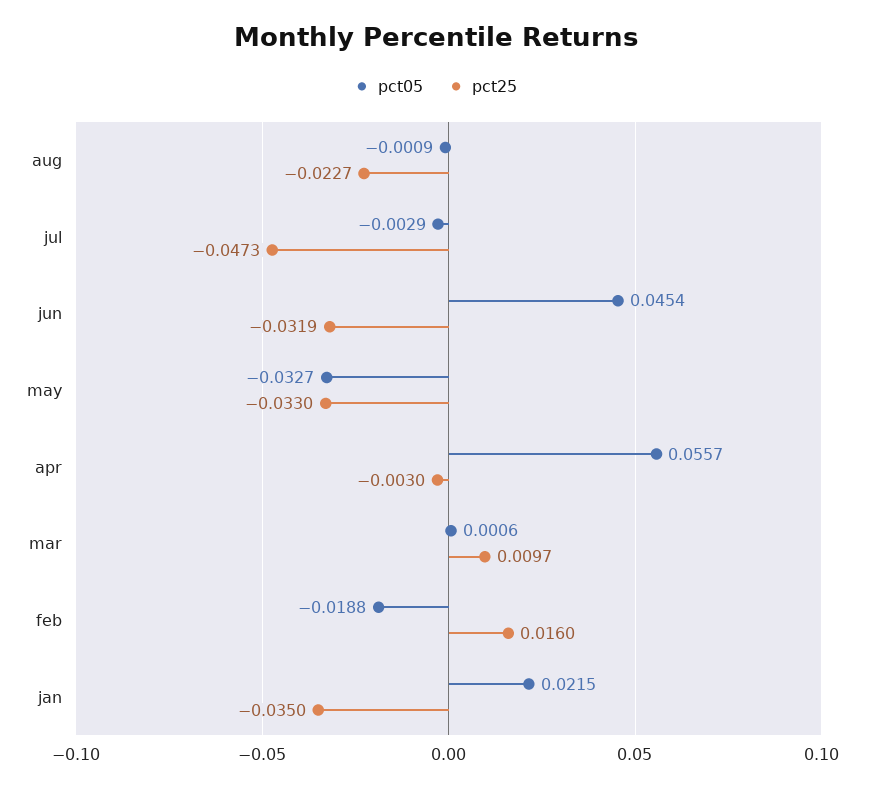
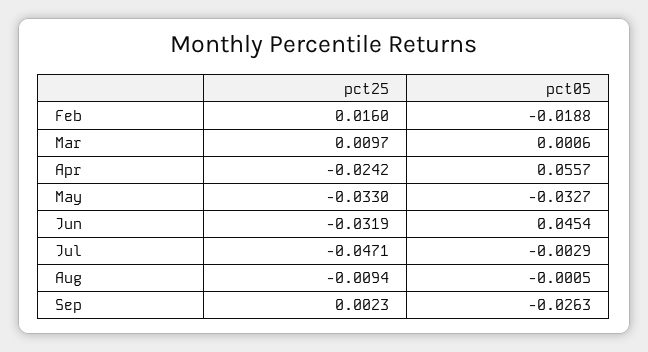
pct05, aug: -0.0009 -> -0.0005
pct25, aug: -0.0227 -> -0.0094
pct25, jul: -0.0473 -> -0.0471
pct25, apr: -0.003 -> -0.0242
pct05, jan: 0.0215 -> none
pct25, jan: -0.035 -> none
pct25, Sep: none -> 0.0023
pct05, Sep: none -> -0.0263

